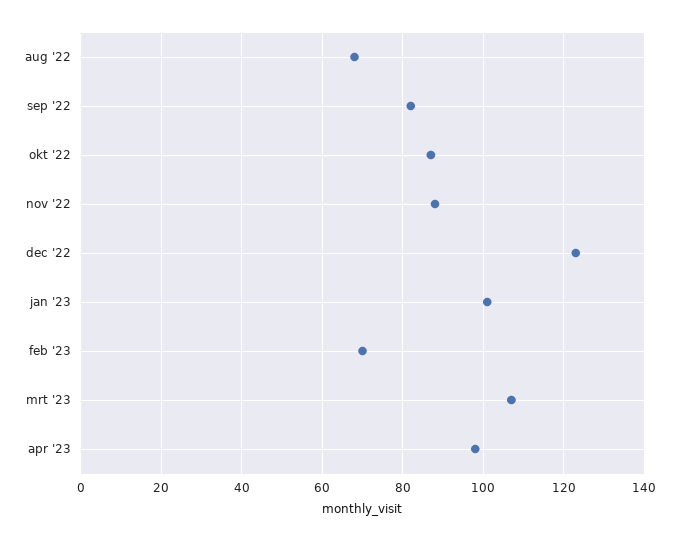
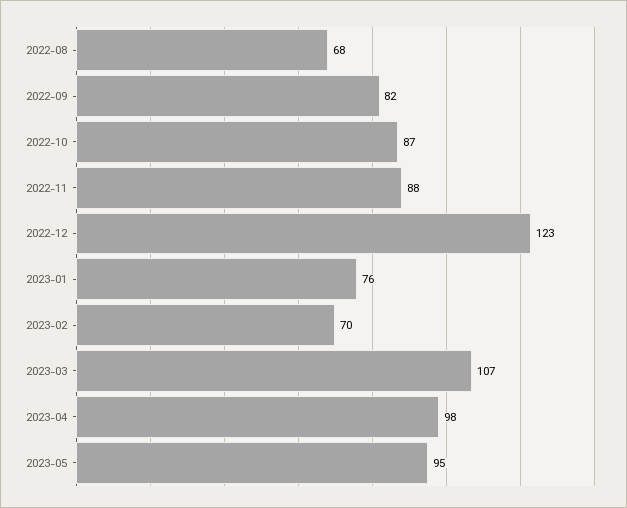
jan '23: 100 -> 76
2023-05: none -> 95

